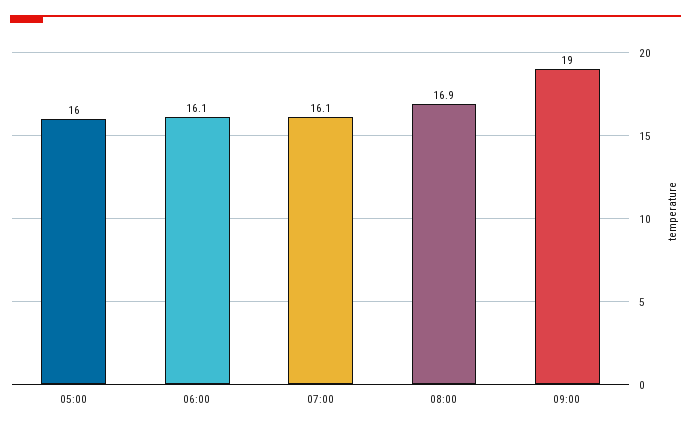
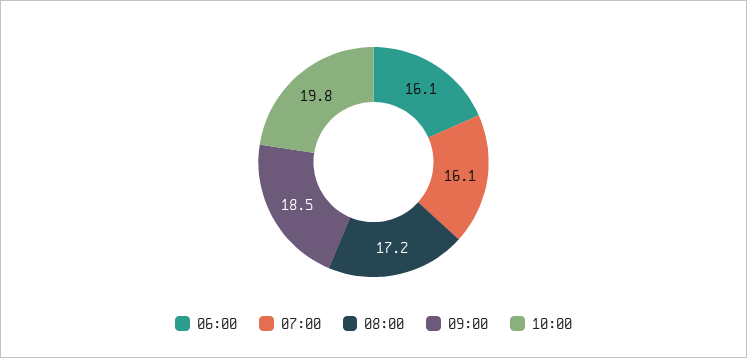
05:00: 16 -> none
08:00: 16.9 -> 17.2
09:00: 19 -> 18.5
10:00: none -> 19.8

